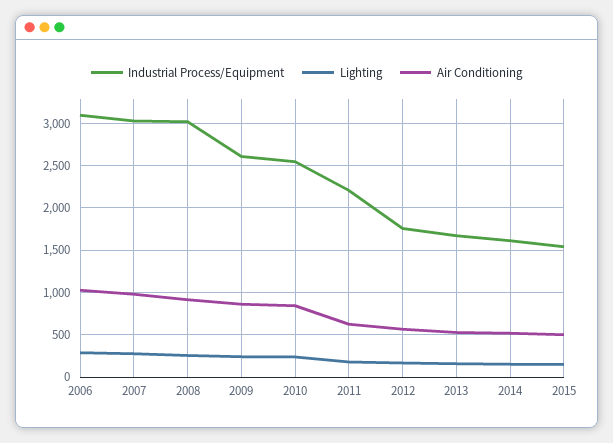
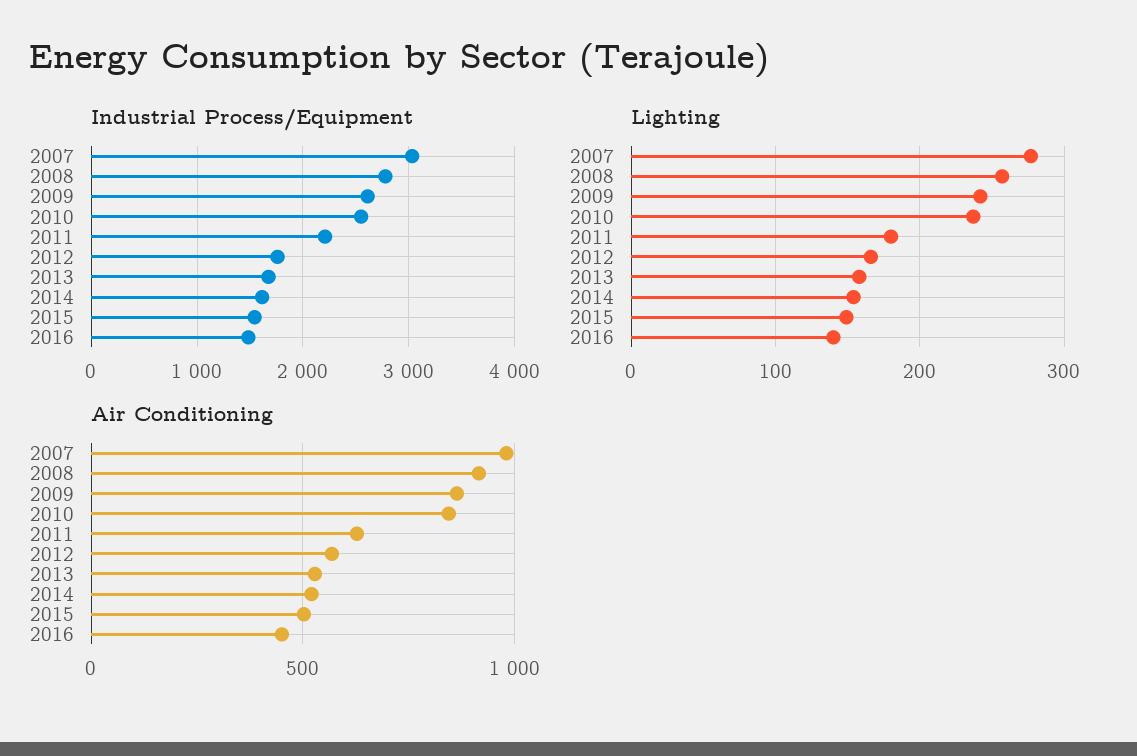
Industrial Process/Equipment, 2006: 3100 -> none
Lighting, 2006: 300 -> none
Air Conditioning, 2006: 1000 -> none
Industrial Process/Equipment, 2008: 3000 -> 2800
Industrial Process/Equipment, 2016: none -> 1500
Lighting, 2016: none -> 140
Air Conditioning, 2016: none -> 450

